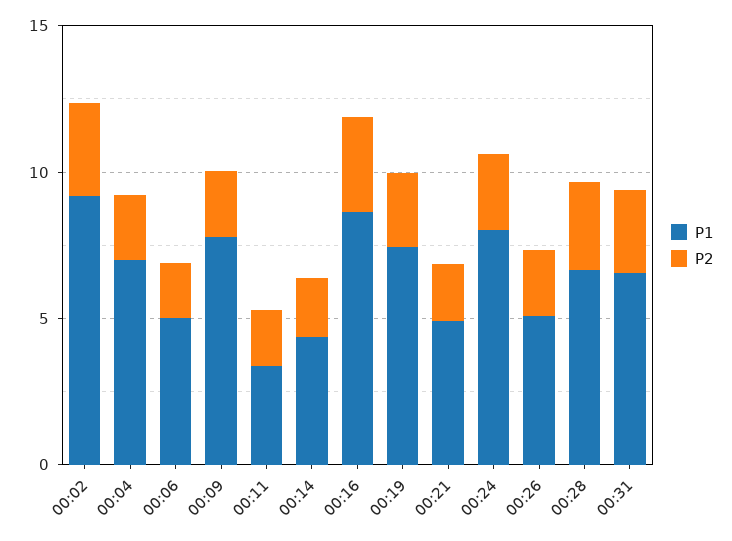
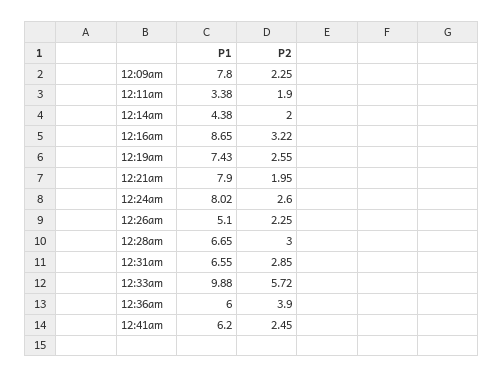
P1, 00:02: 9 -> none
P2, 00:02: 3 -> none
P1, 00:04: 7 -> none
P2, 00:04: 2 -> none
P1, 00:06: 5 -> none
P2, 00:06: 2 -> none
P1, 00:21: 5 -> 7.9
P1, 12:33am: none -> 9.88
P2, 12:33am: none -> 5.72
P1, 12:36am: none -> 6
P2, 12:36am: none -> 3.9
P1, 12:41am: none -> 6.2
P2, 12:41am: none -> 2.45

